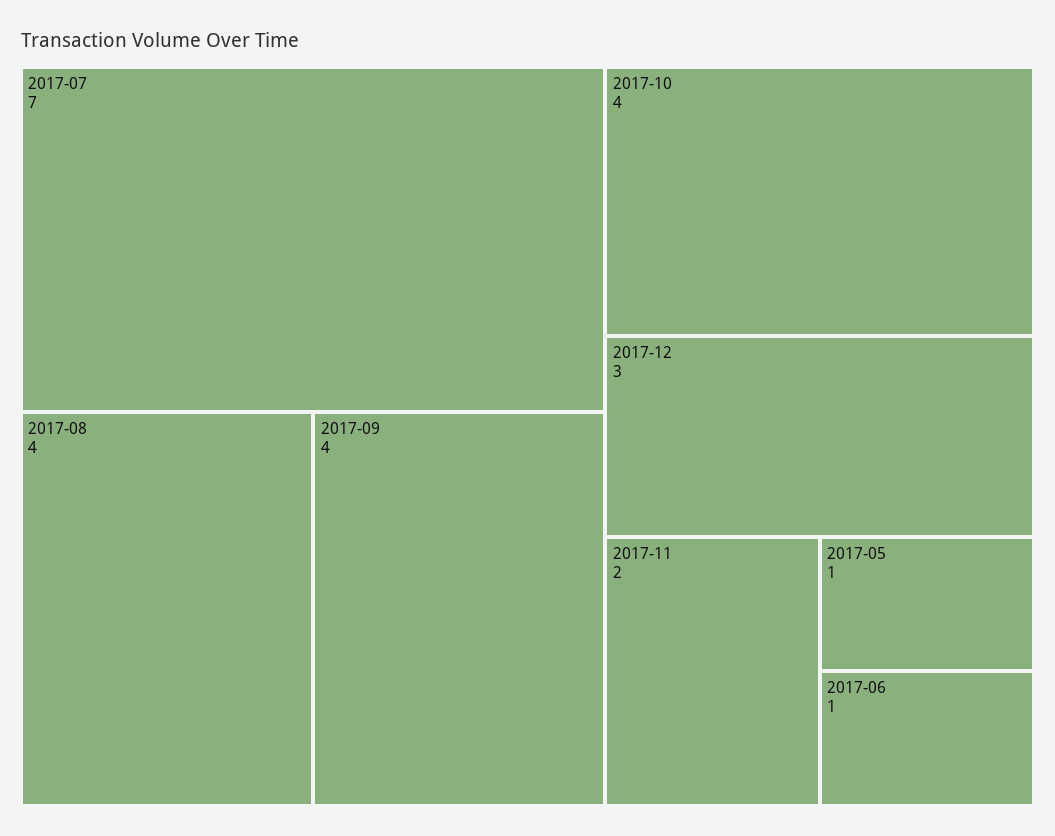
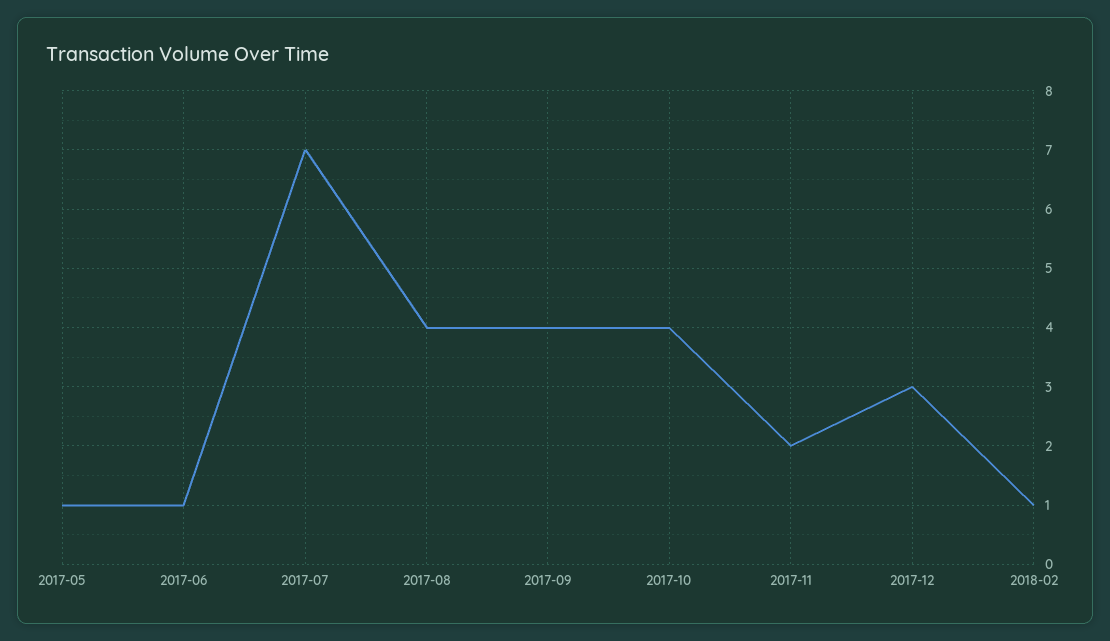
2018-02: none -> 1

